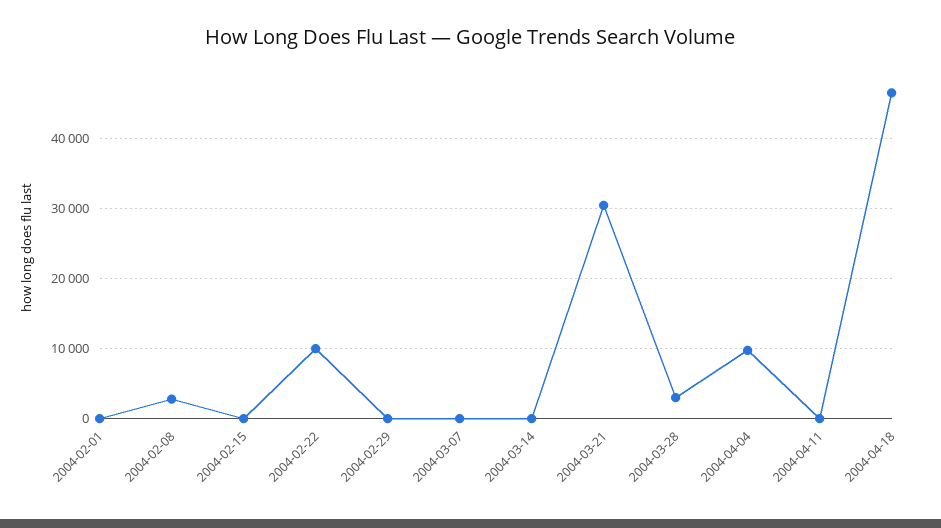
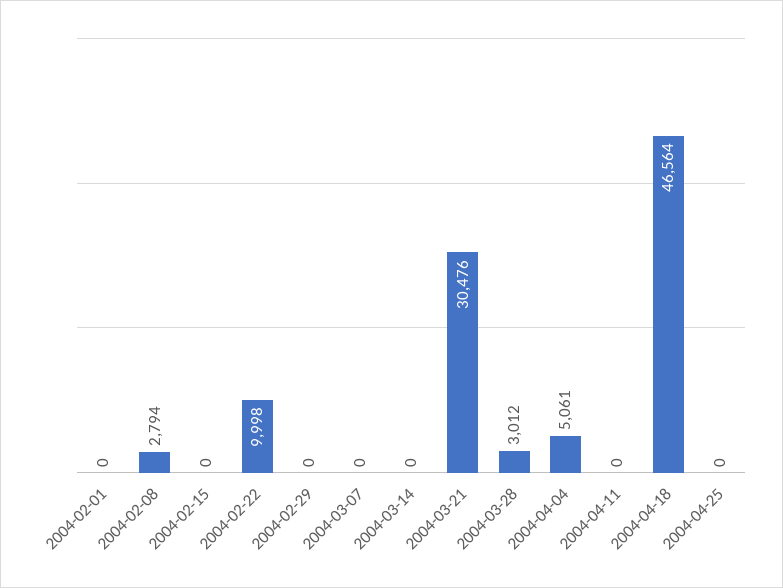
2004-04-04: 10000 -> 5061
2004-04-25: none -> 0

